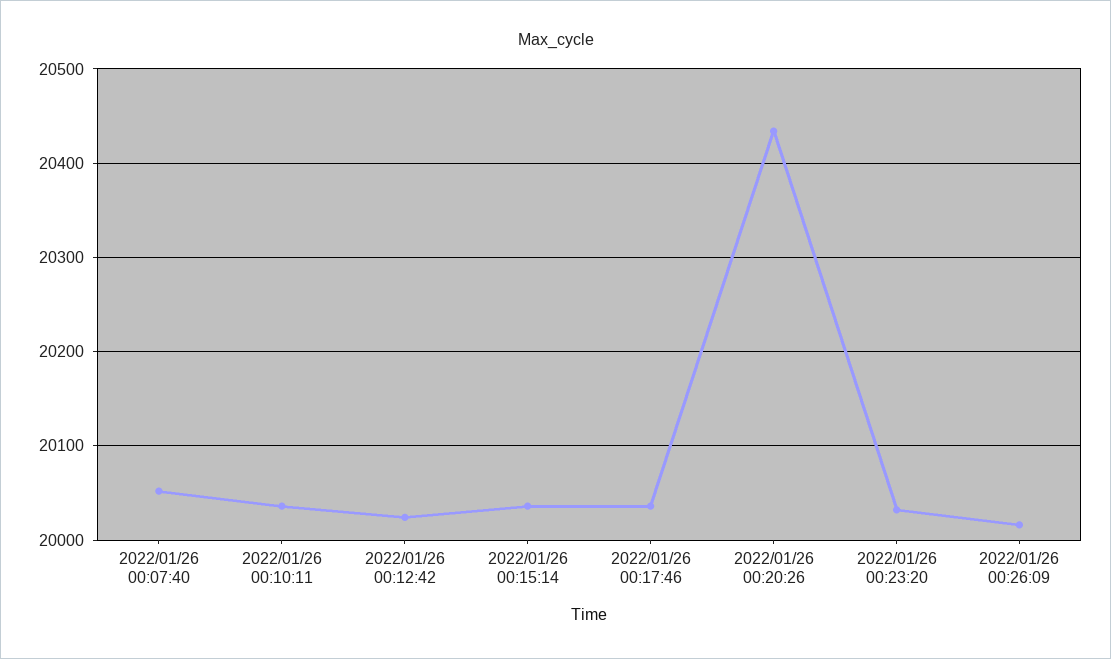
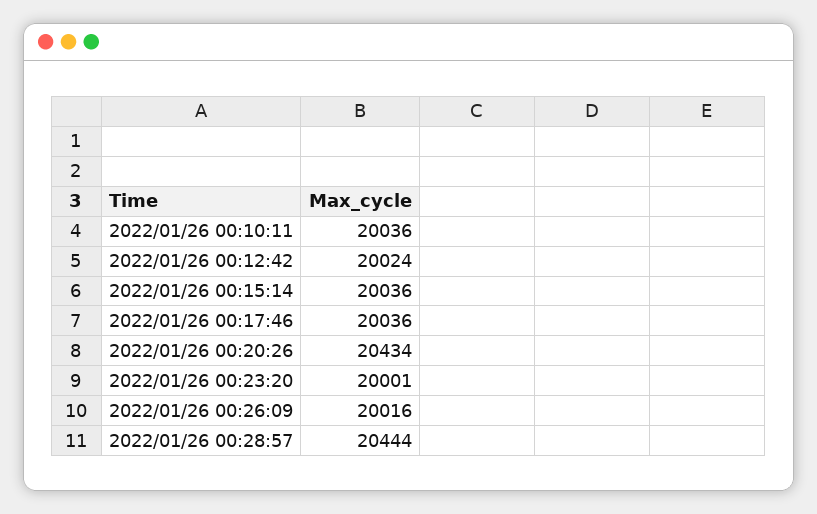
2022/01/26 00:07:40: 20050 -> none
2022/01/26 00:23:20: 20030 -> 20001
2022/01/26 00:28:57: none -> 20444

